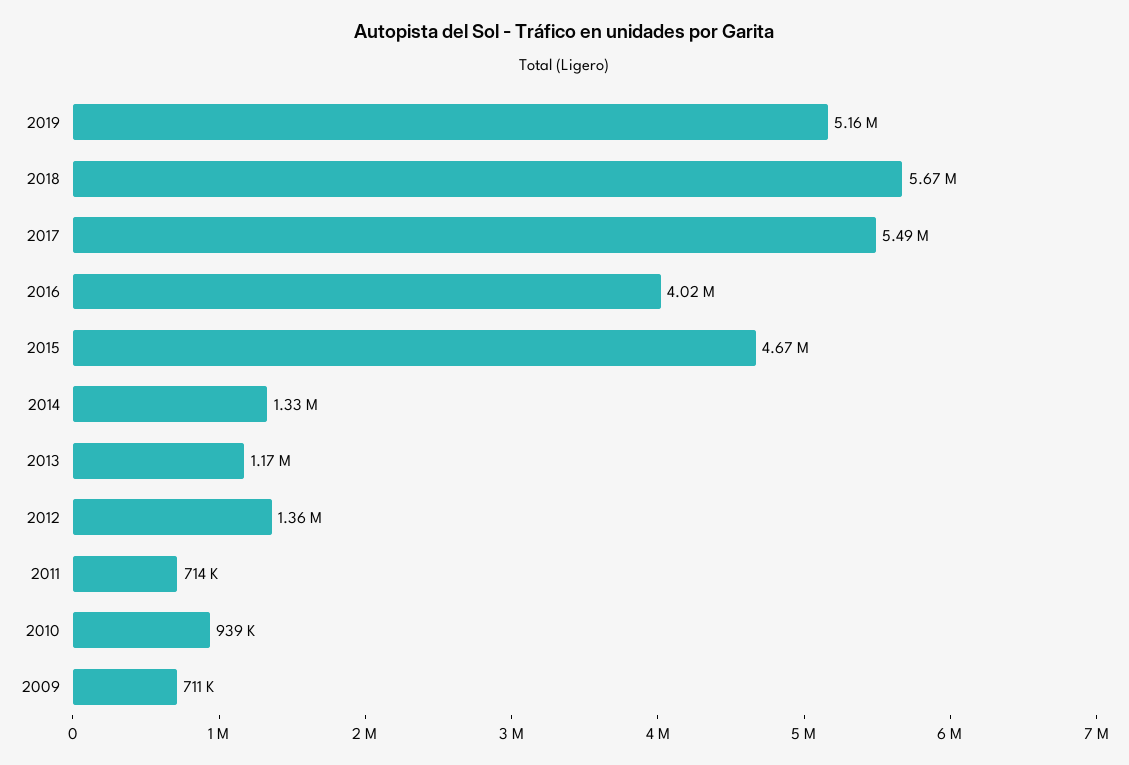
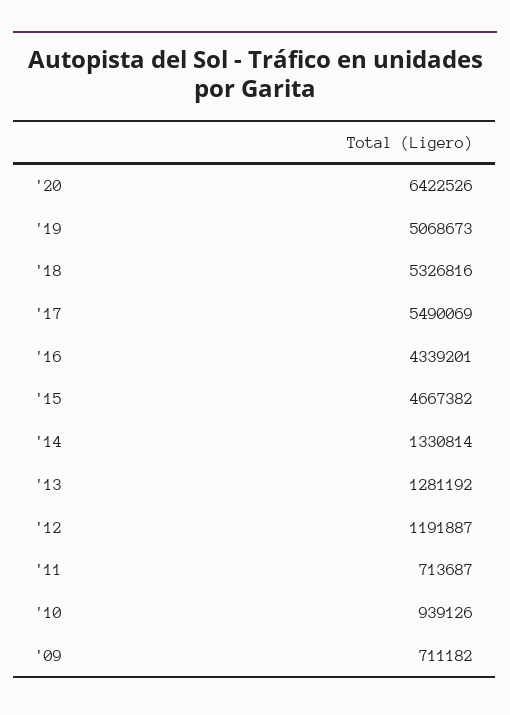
2019: 5160000 -> 5068673
2018: 5670000 -> 5326816
2016: 4020000 -> 4339201
2013: 1170000 -> 1281192
2012: 1360000 -> 1191887
'20: none -> 6422526

